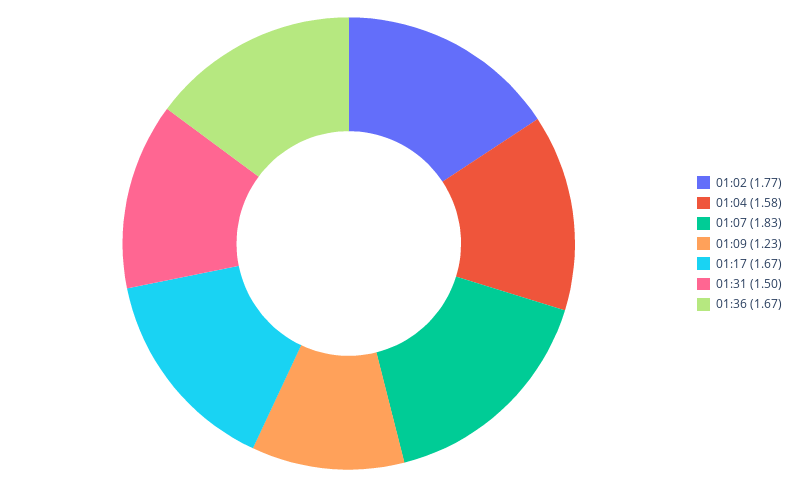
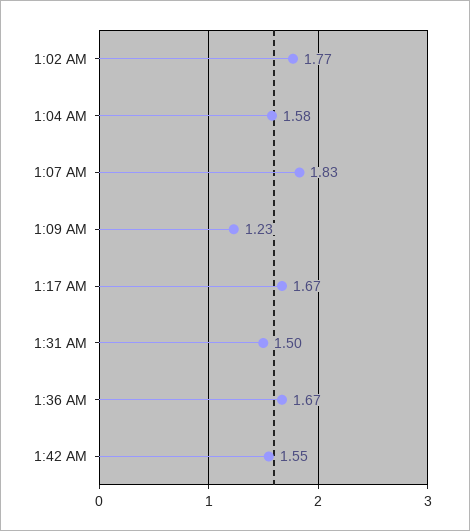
1:42 AM: none -> 1.55

